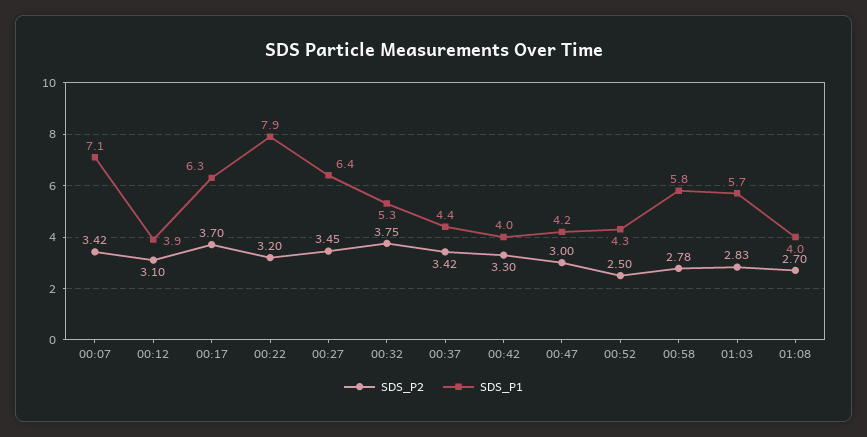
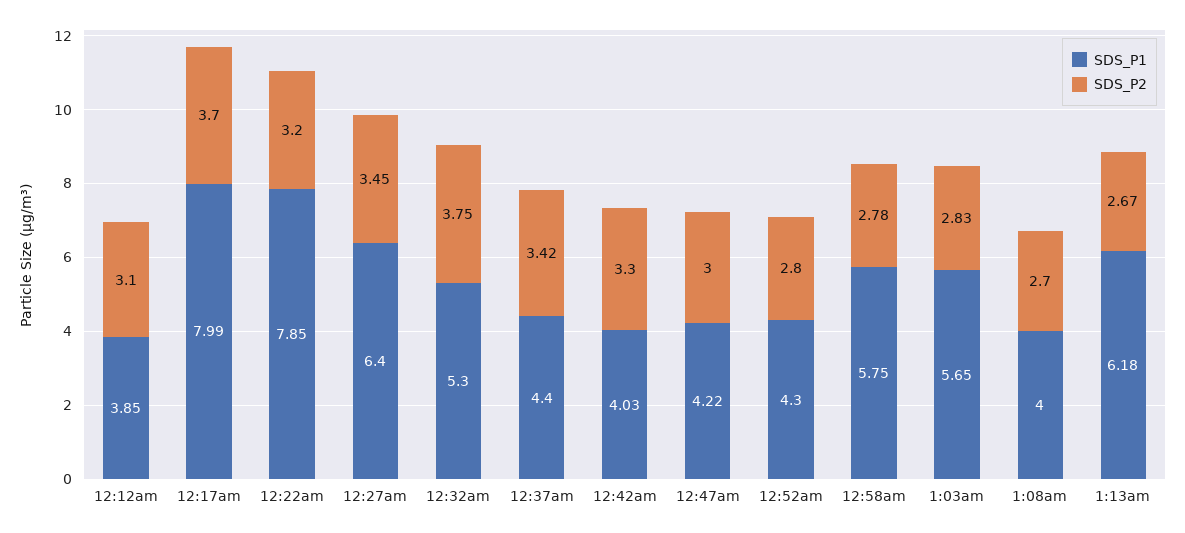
SDS_P2, 00:07: 3.42 -> none
SDS_P1, 00:07: 7.1 -> none
SDS_P1, 00:17: 6.3 -> 7.99
SDS_P2, 00:52: 2.5 -> 2.8
SDS_P1, 1:13am: none -> 6.18
SDS_P2, 1:13am: none -> 2.67

